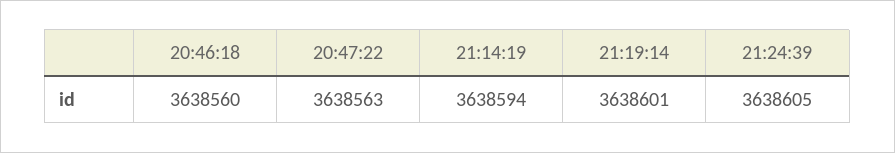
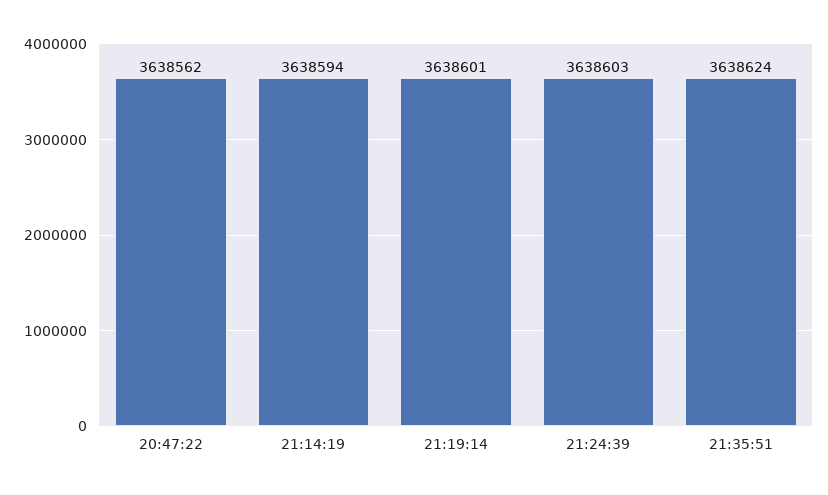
20:46:18: 3638560 -> none
20:47:22: 3638563 -> 3638562
21:24:39: 3638605 -> 3638603
21:35:51: none -> 3638624

